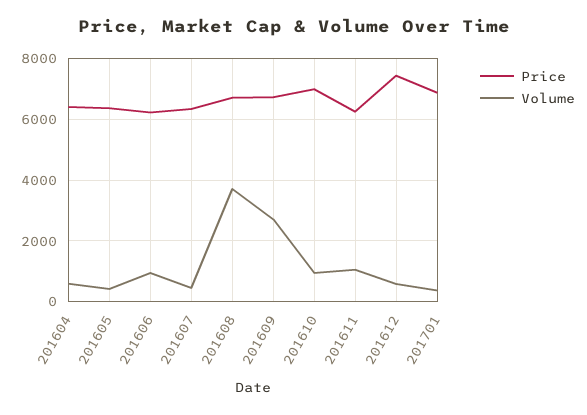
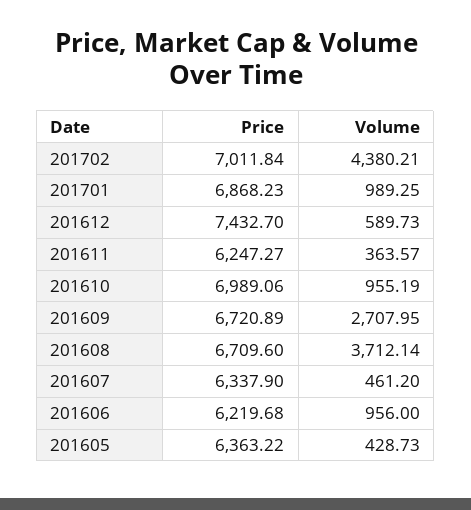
Price, 201604: 6400 -> none
Volume, 201604: 600 -> none
Volume, 201611: 1000 -> 363.57
Volume, 201701: 400 -> 989.25
Price, 201702: none -> 7011.84
Volume, 201702: none -> 4380.21

